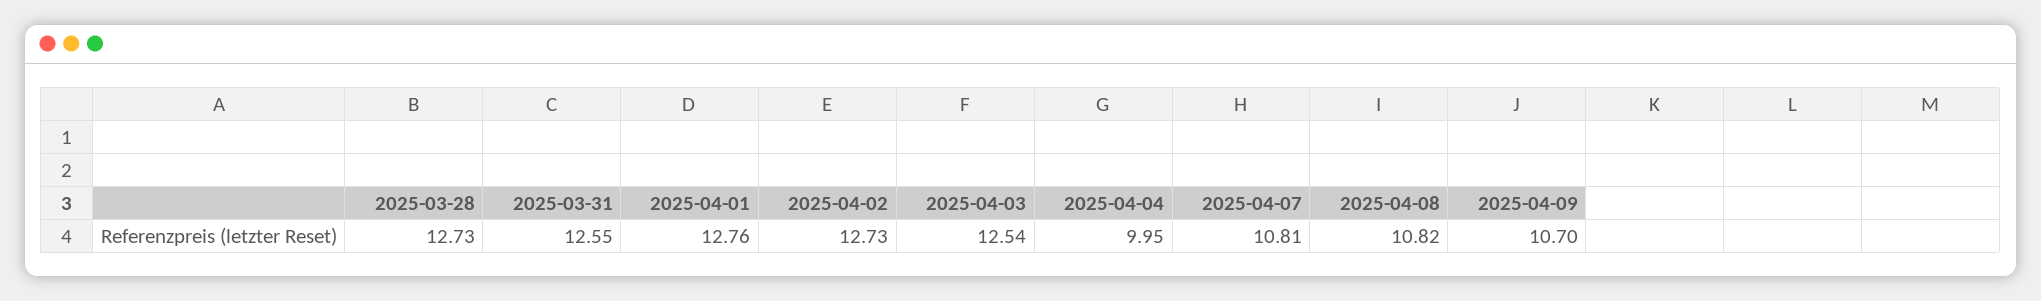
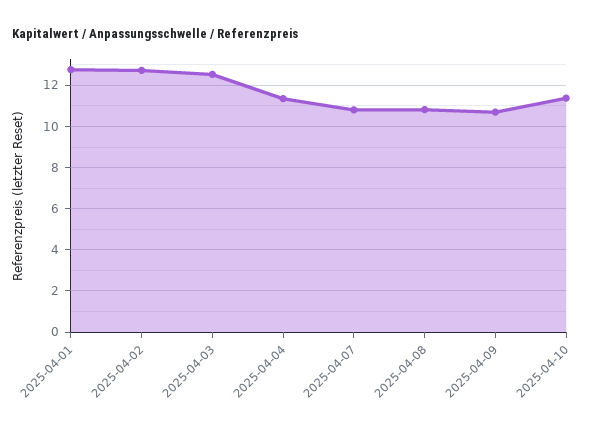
2025-03-28: 12.73 -> none
2025-03-31: 12.55 -> none
2025-04-04: 9.95 -> 11.5
2025-04-10: none -> 11.5

